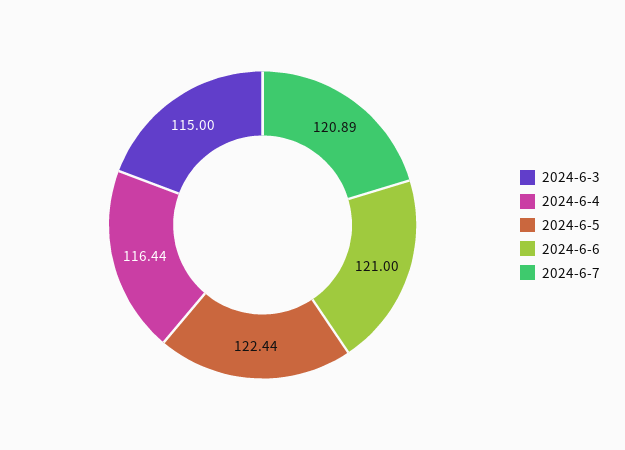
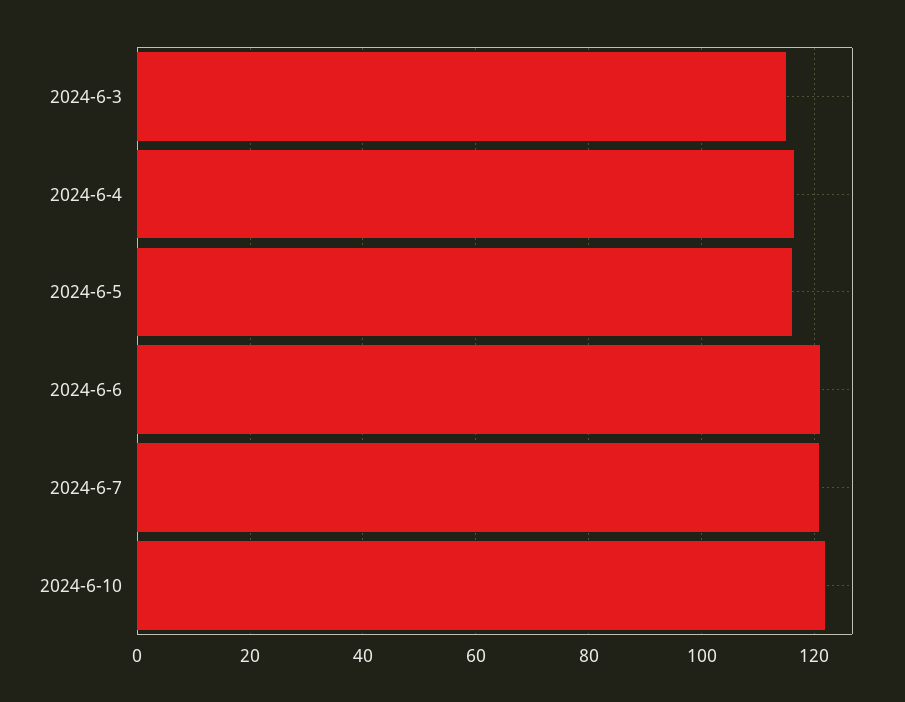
2024-6-5: 122.44 -> 116
2024-6-10: none -> 122

